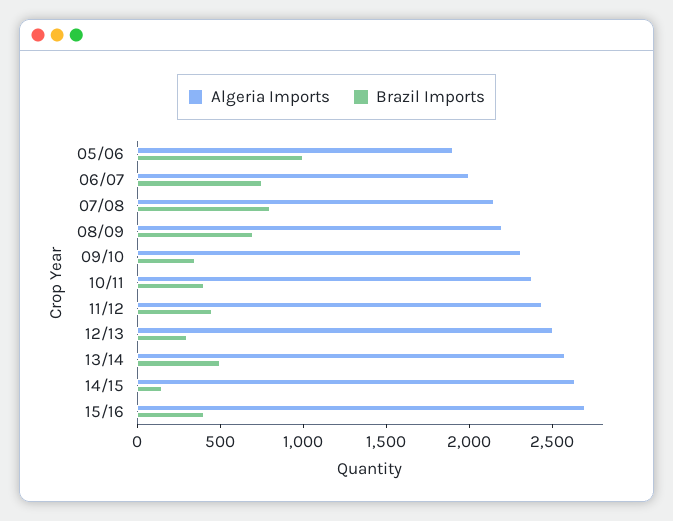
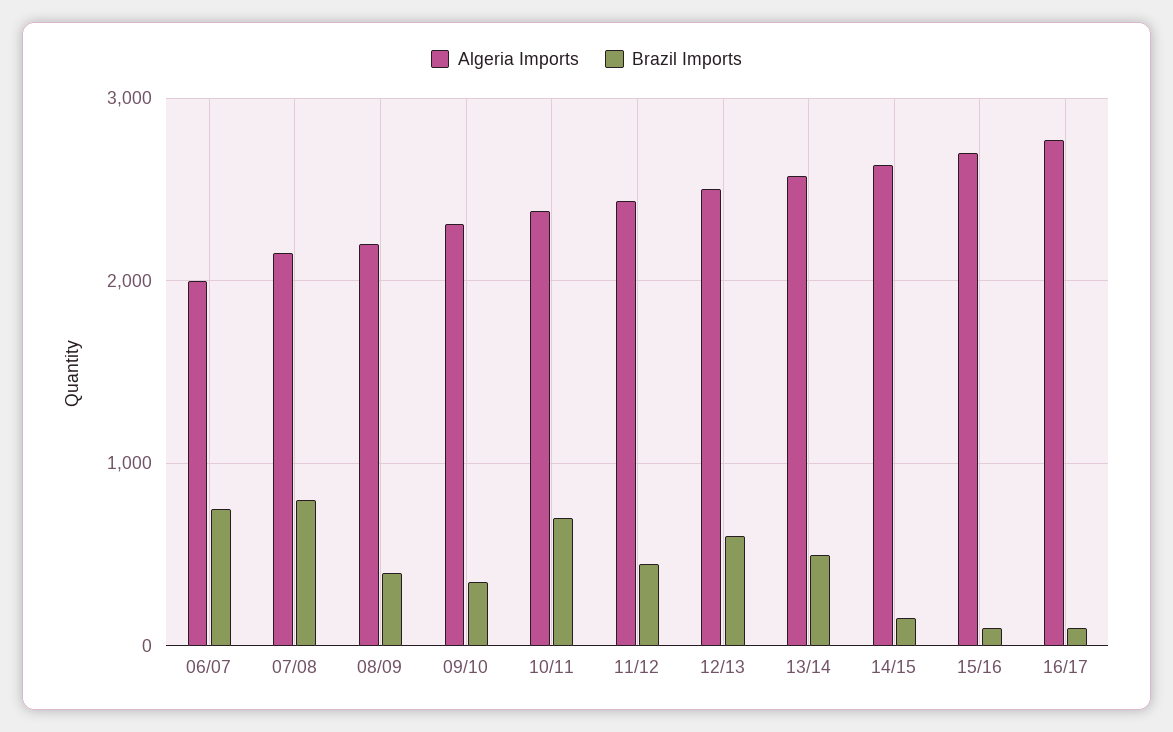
Algeria Imports, 05/06: 1900 -> none
Brazil Imports, 05/06: 1000 -> none
Brazil Imports, 08/09: 700 -> 400
Brazil Imports, 10/11: 400 -> 700
Brazil Imports, 12/13: 300 -> 600
Brazil Imports, 15/16: 400 -> 100
Algeria Imports, 16/17: none -> 2800
Brazil Imports, 16/17: none -> 100

